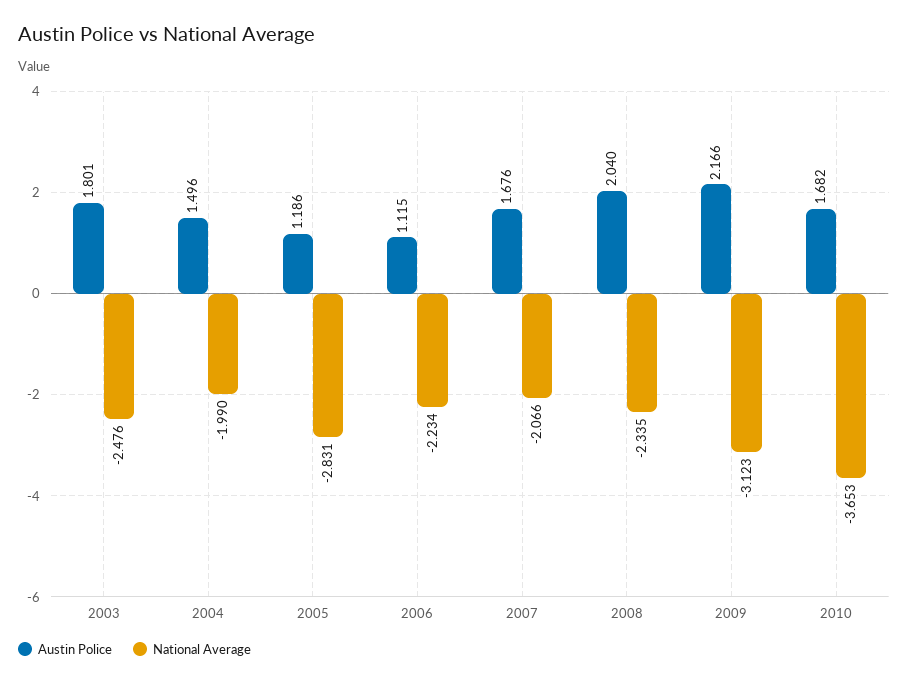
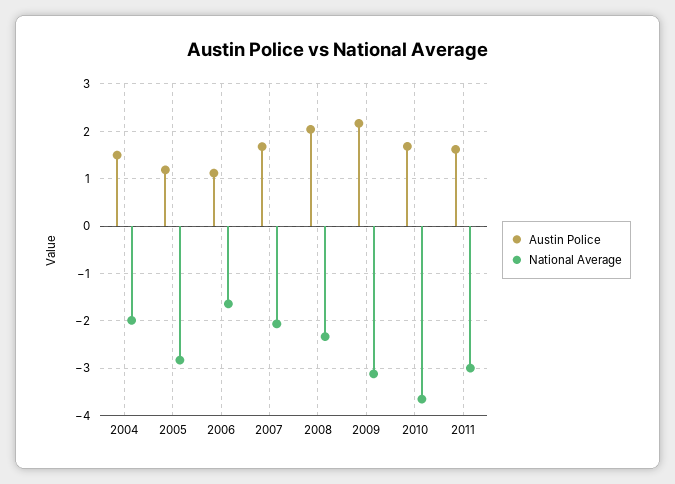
Austin Police, 2003: 1.801 -> none
National Average, 2003: -2.476 -> none
National Average, 2006: -2.234 -> -1.6
Austin Police, 2011: none -> 1.6
National Average, 2011: none -> -3

